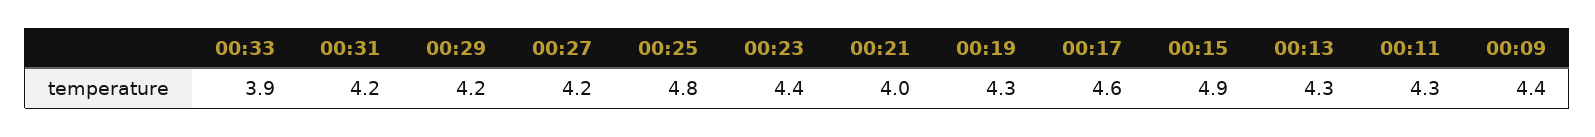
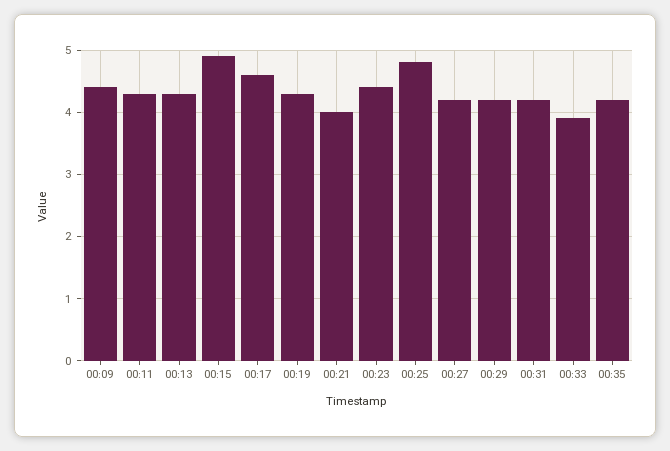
00:35: none -> 4.2

